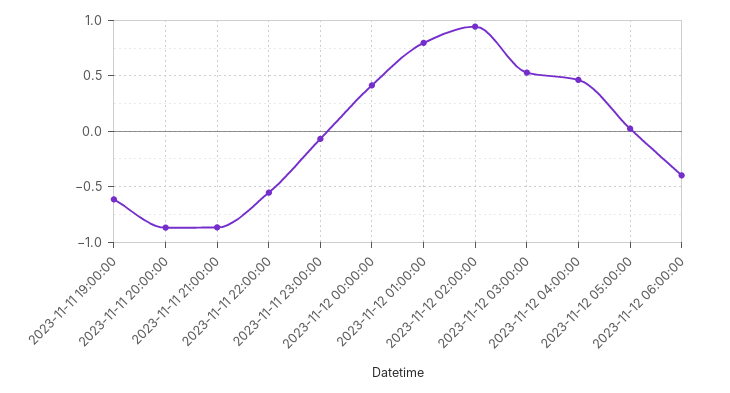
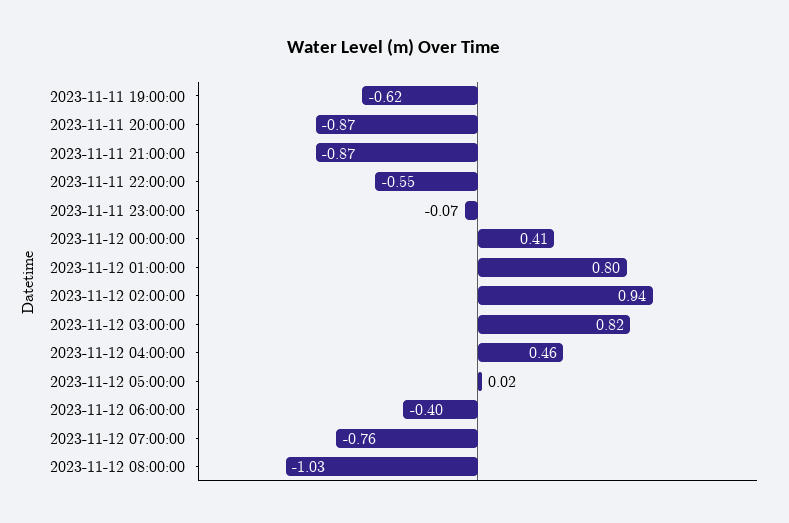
2023-11-12 03:00:00: 0.5 -> 0.82
2023-11-12 07:00:00: none -> -0.76
2023-11-12 08:00:00: none -> -1.03

